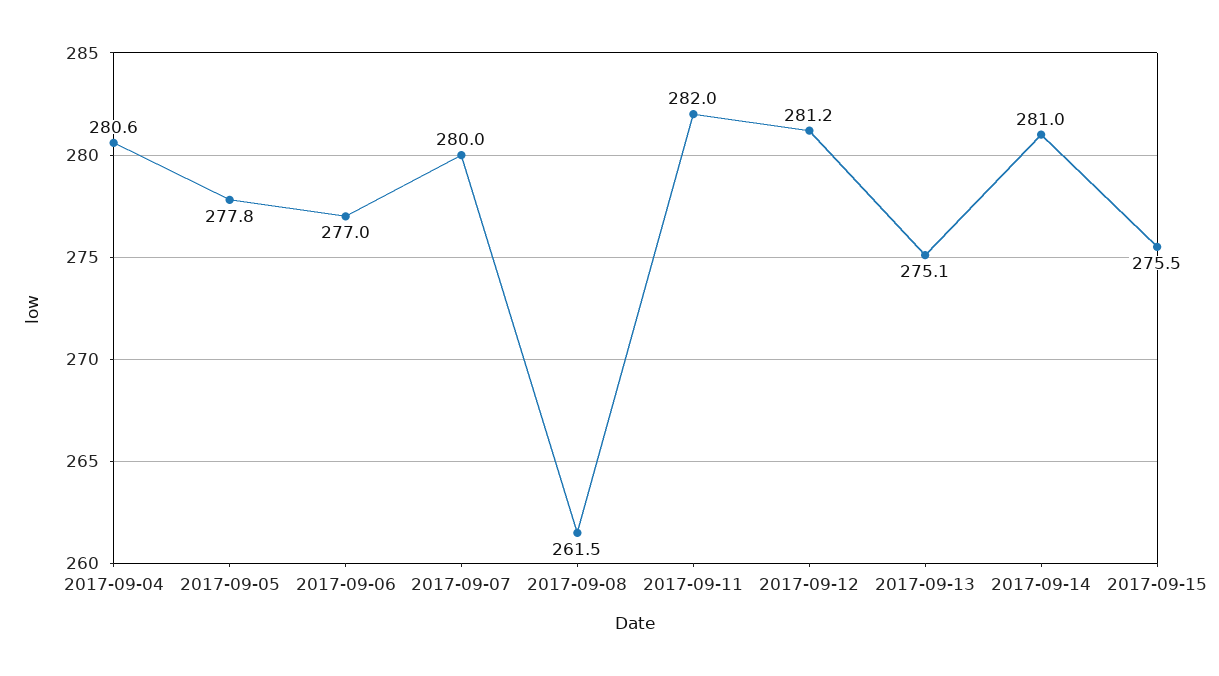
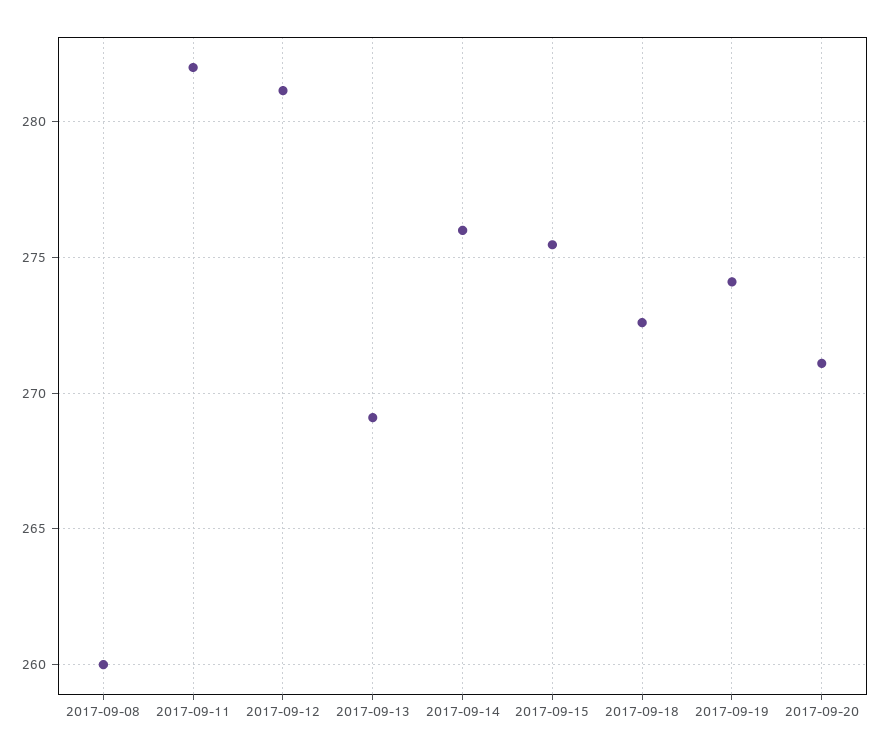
2017-09-04: 280.6 -> none
2017-09-05: 277.8 -> none
2017-09-06: 277 -> none
2017-09-07: 280 -> none
2017-09-08: 261.5 -> 260
2017-09-13: 275.1 -> 269
2017-09-14: 281 -> 276
2017-09-18: none -> 272.5
2017-09-19: none -> 274
2017-09-20: none -> 271

